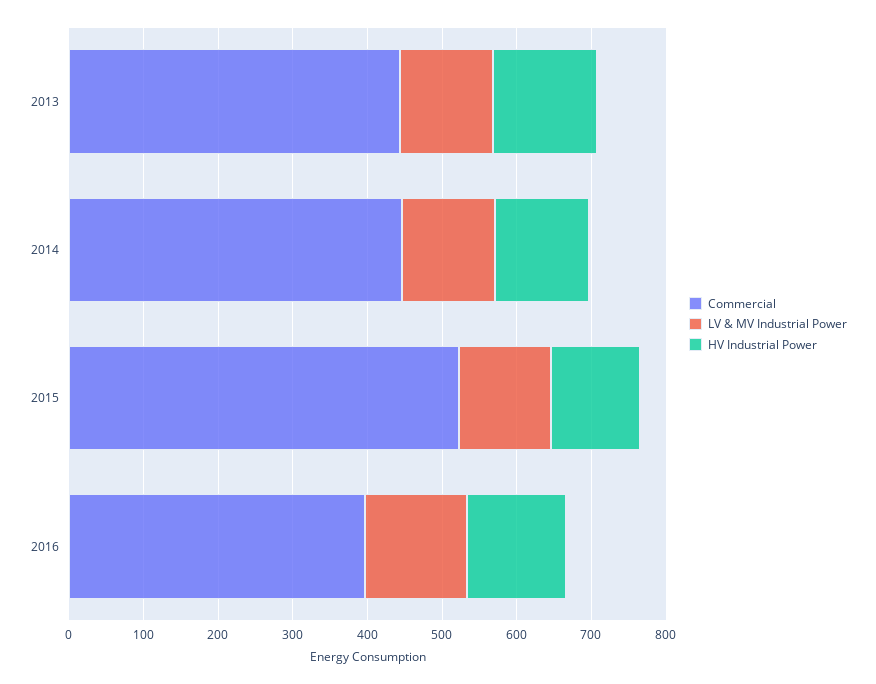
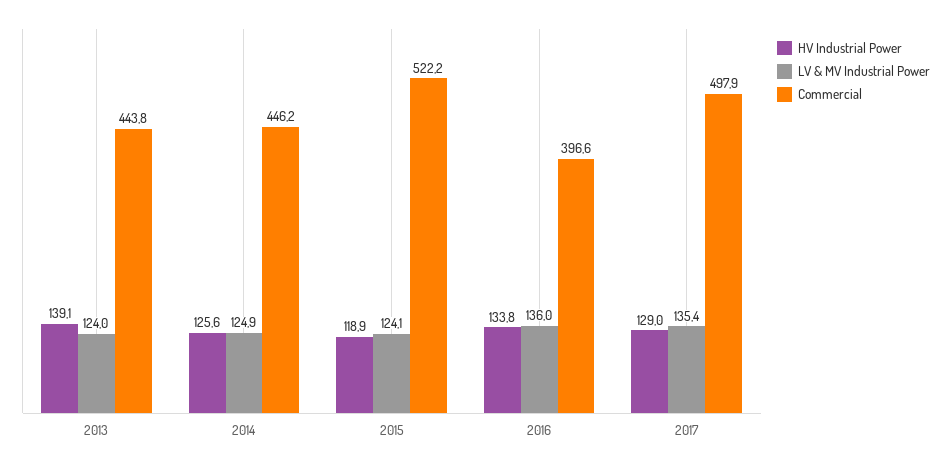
HV Industrial Power, 2017: none -> 129
LV & MV Industrial Power, 2017: none -> 135.4
Commercial, 2017: none -> 497.9

